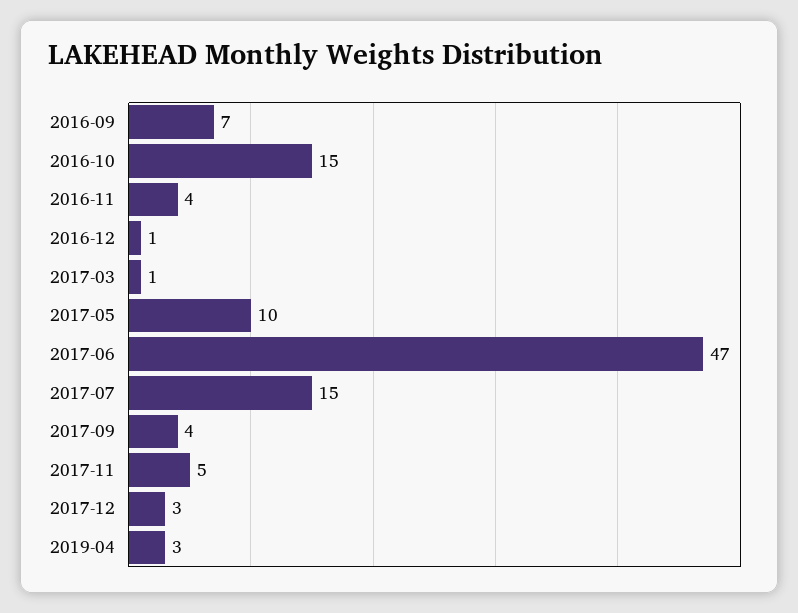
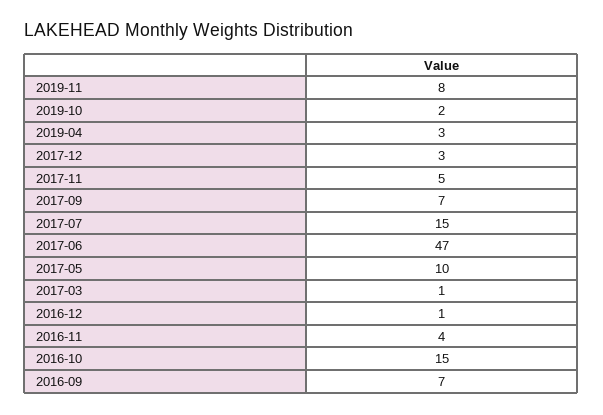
2017-09: 4 -> 7
2019-11: none -> 8
2019-10: none -> 2

